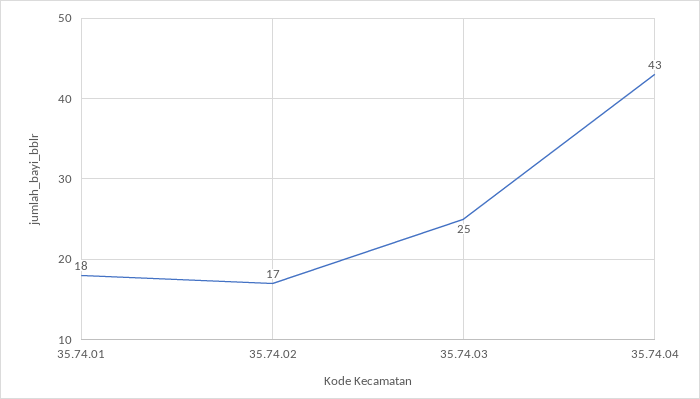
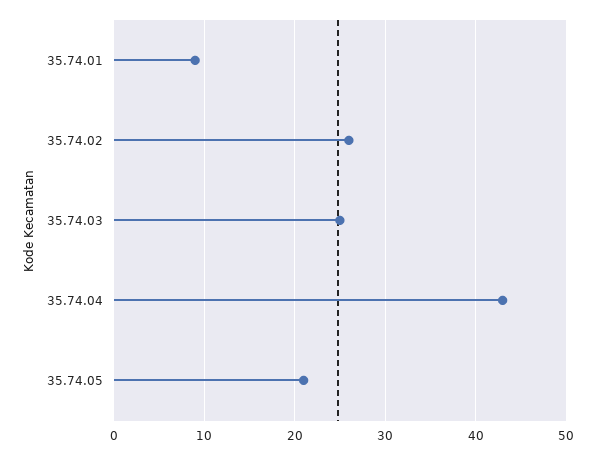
35.74.01: 18 -> 9
35.74.02: 17 -> 26
35.74.05: none -> 21

